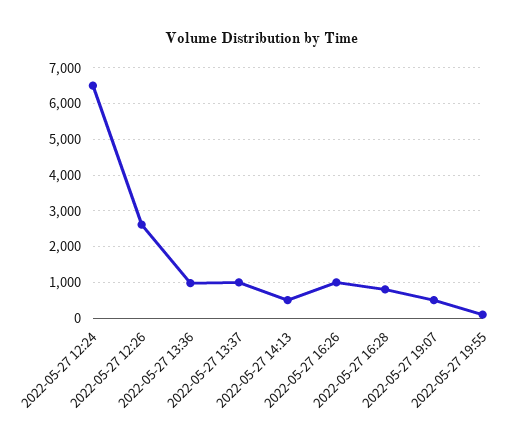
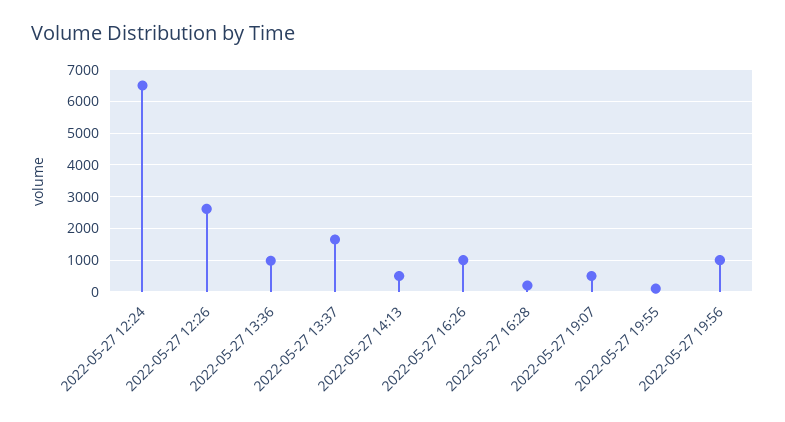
2022-05-27 13:37: 1000 -> 1600
2022-05-27 16:28: 800 -> 200
2022-05-27 19:56: none -> 1000

